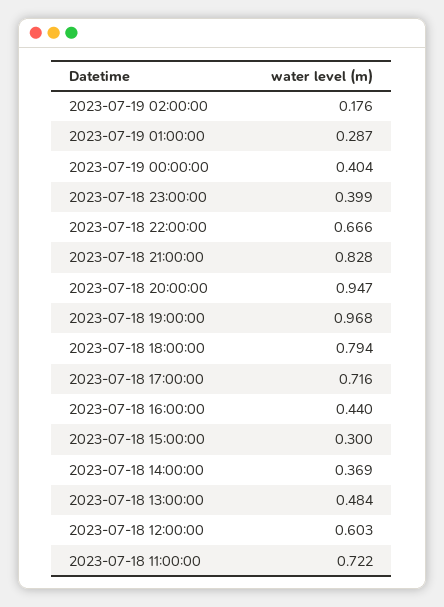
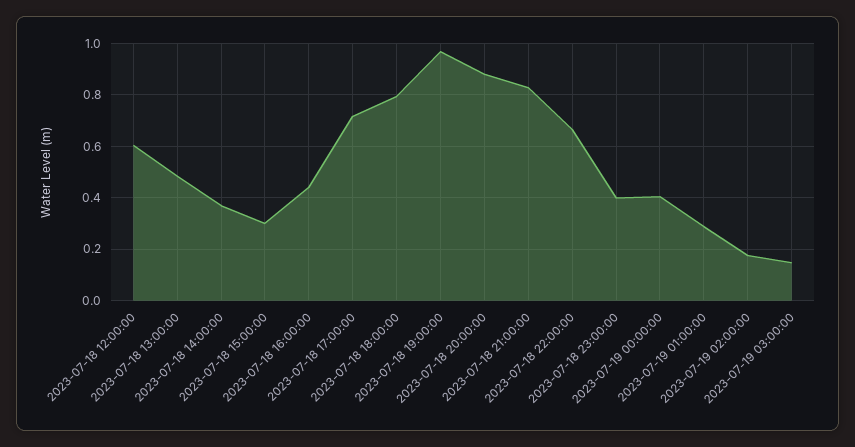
2023-07-18 20:00:00: 0.947 -> 0.875
2023-07-18 11:00:00: 0.722 -> none
2023-07-19 03:00:00: none -> 0.15

